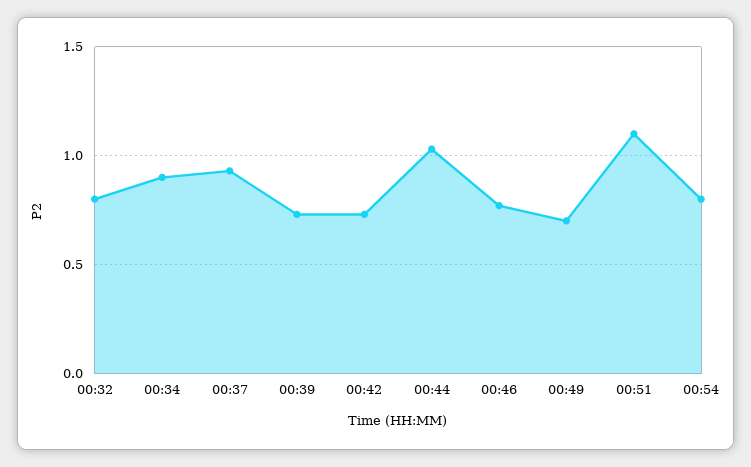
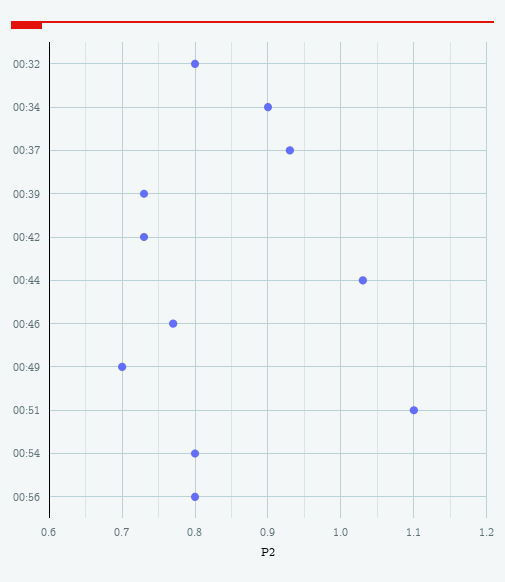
00:56: none -> 0.8

